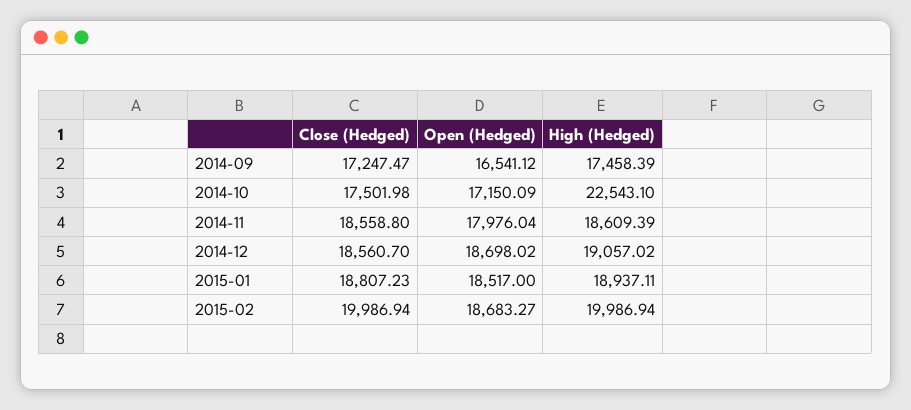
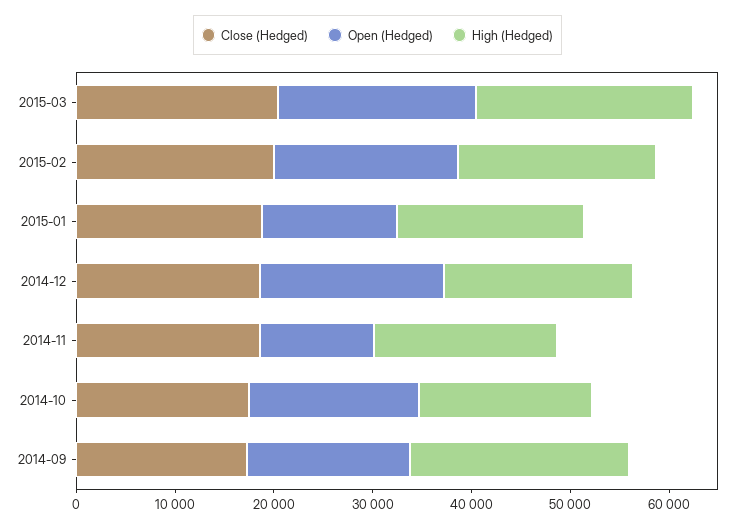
High (Hedged), 2014-09: 17458.39 -> 22000
High (Hedged), 2014-10: 22543.1 -> 18000
Open (Hedged), 2014-11: 17976.04 -> 12000
Open (Hedged), 2015-01: 18517 -> 14000
Close (Hedged), 2015-03: none -> 20000
Open (Hedged), 2015-03: none -> 20000
High (Hedged), 2015-03: none -> 22000

